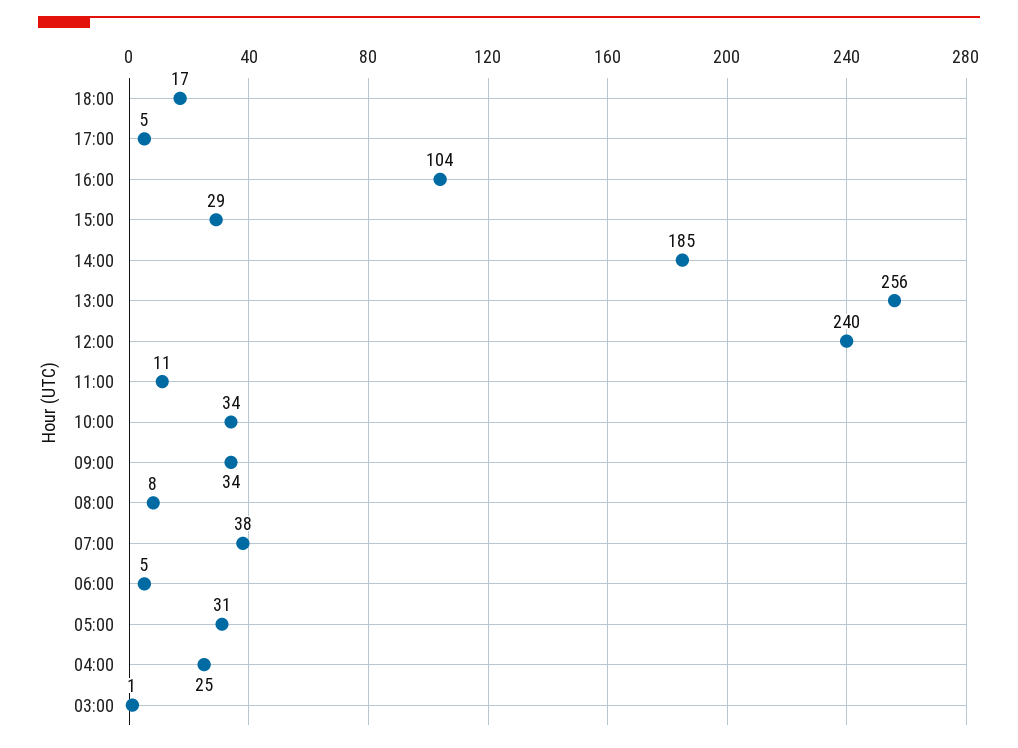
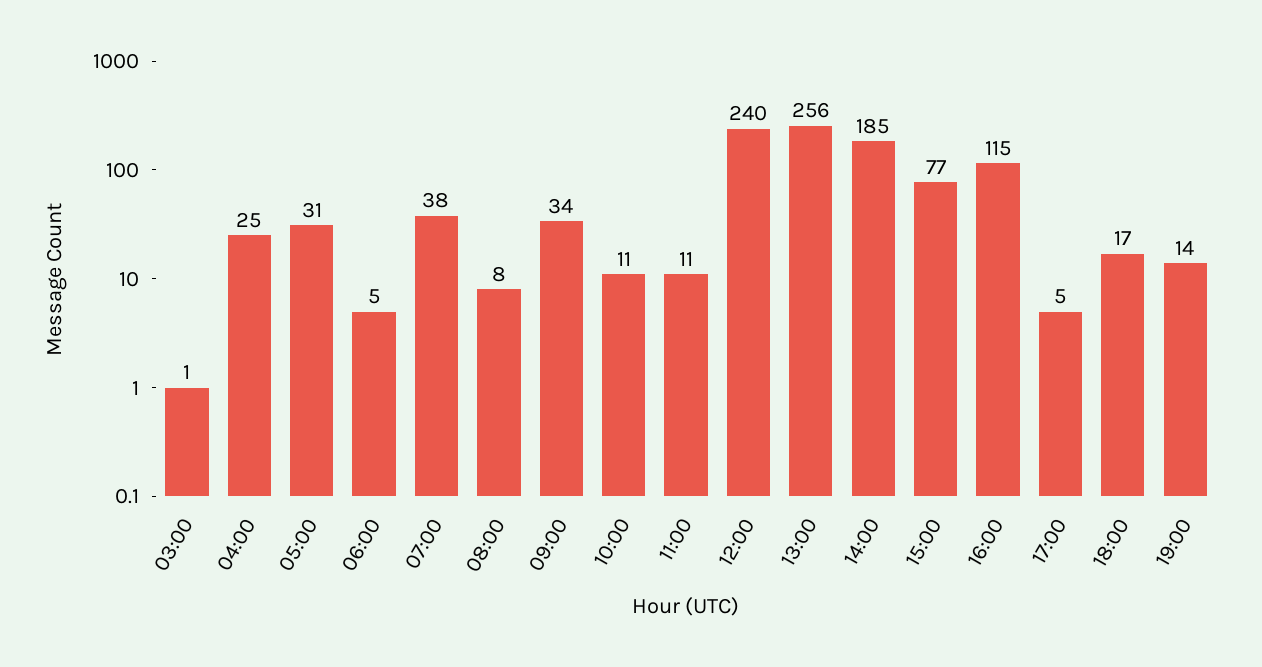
16:00: 104 -> 115
15:00: 29 -> 77
10:00: 34 -> 11
19:00: none -> 14

